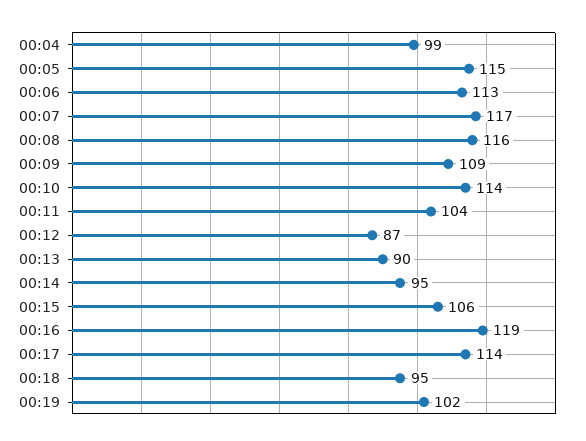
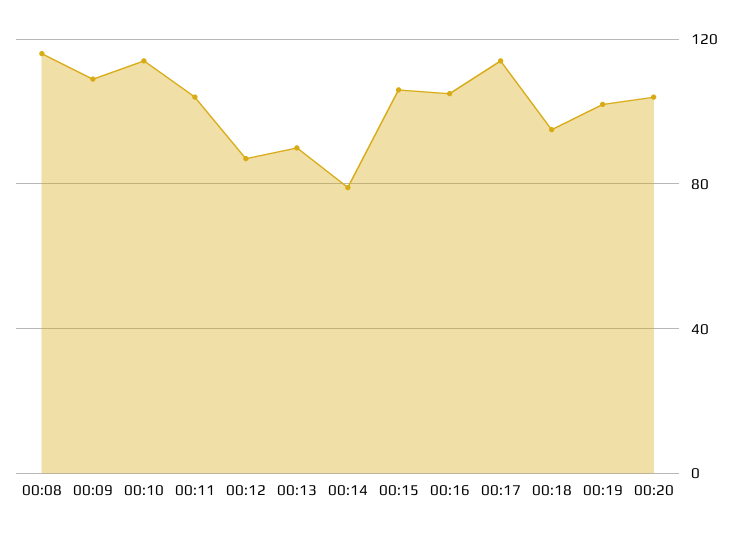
00:04: 99 -> none
00:05: 115 -> none
00:06: 113 -> none
00:07: 117 -> none
00:14: 95 -> 80
00:16: 119 -> 105
00:20: none -> 105

